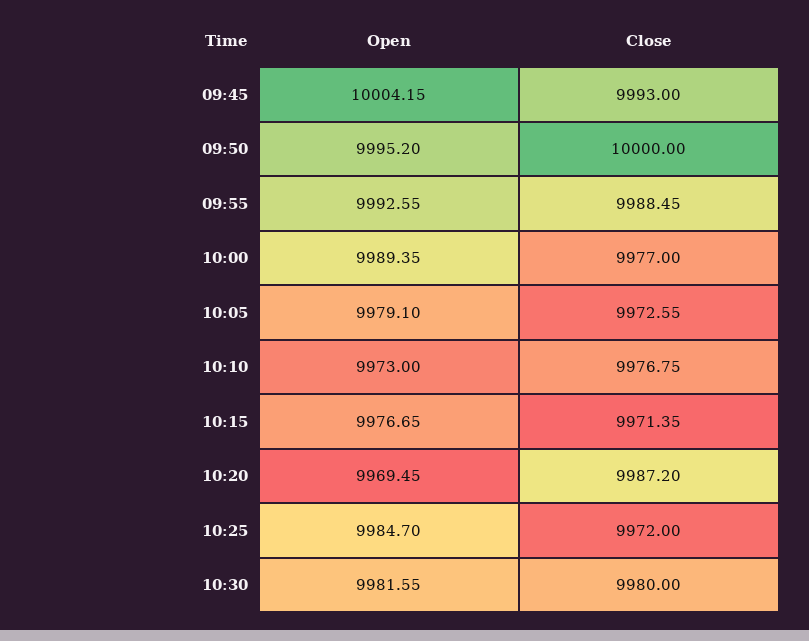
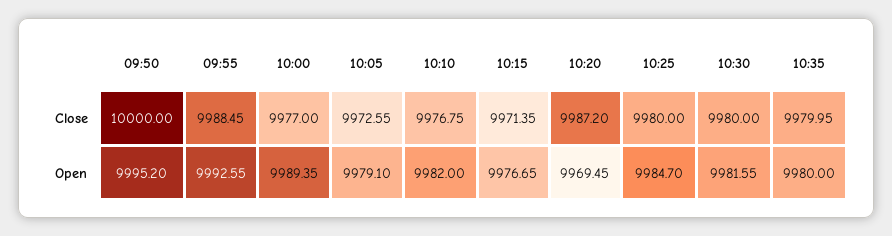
Open, 09:45: 10004.15 -> none
Close, 09:45: 9993 -> none
Open, 10:10: 9973 -> 9982
Close, 10:25: 9972 -> 9980
Close, 10:35: none -> 9979.95
Open, 10:35: none -> 9980

